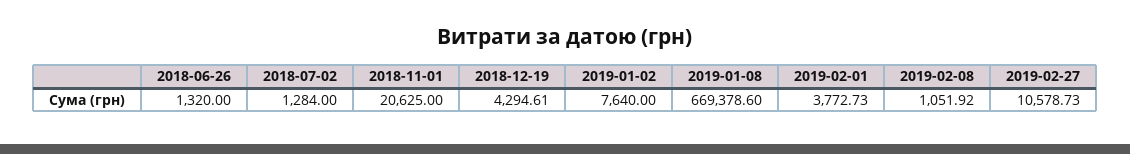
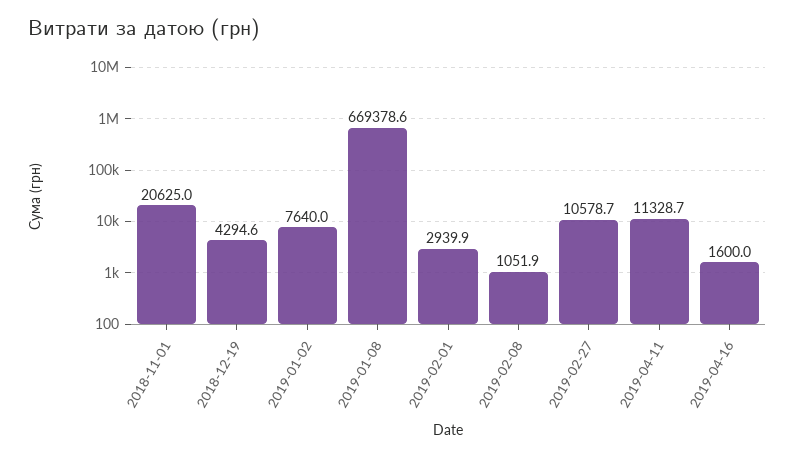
2018-06-26: 1320 -> none
2018-07-02: 1284 -> none
2019-02-01: 3772.73 -> 2939.9
2019-04-11: none -> 11328.7
2019-04-16: none -> 1600

